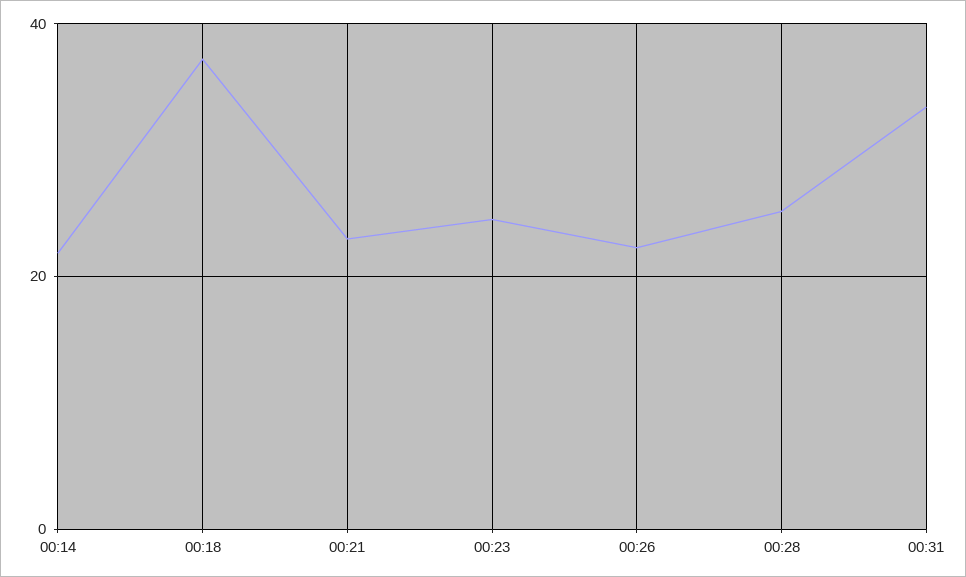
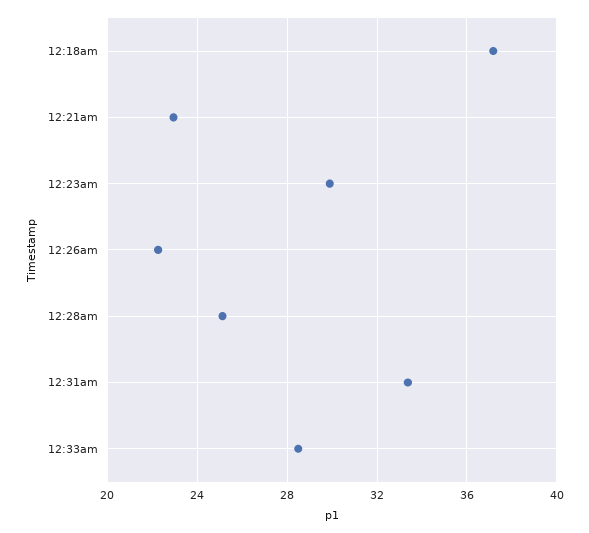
00:14: 22 -> none
00:23: 24 -> 30
12:33am: none -> 28.5

